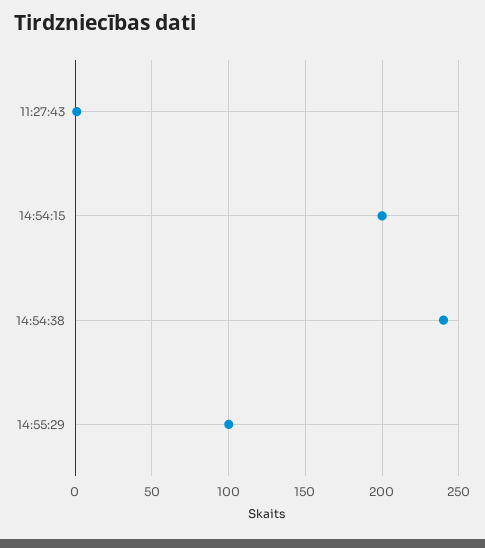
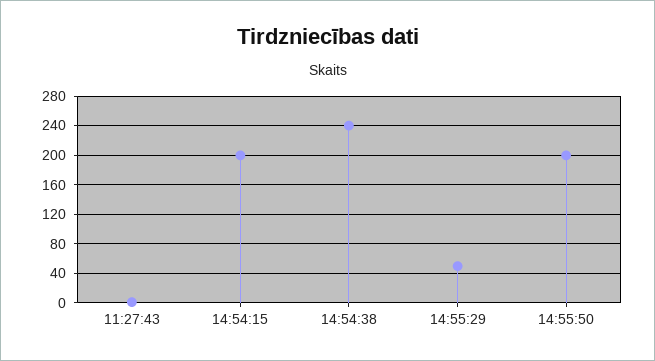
14:55:29: 100 -> 50
14:55:50: none -> 200

